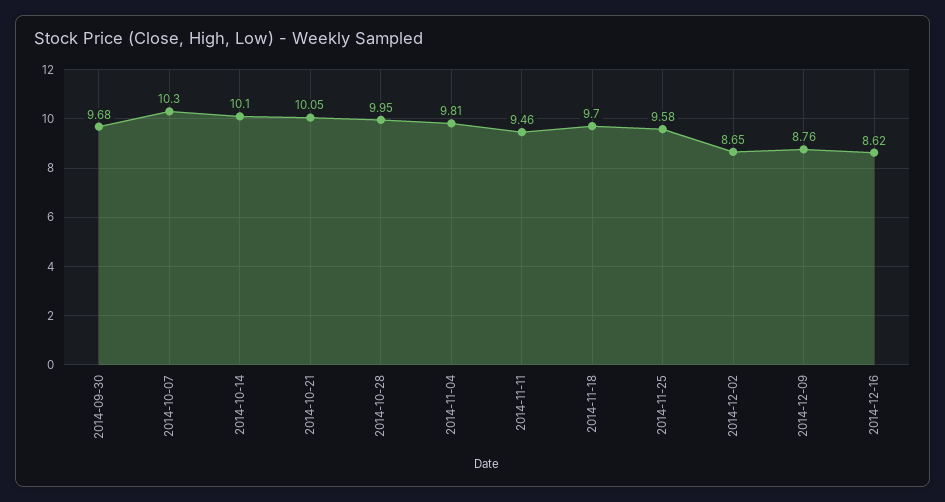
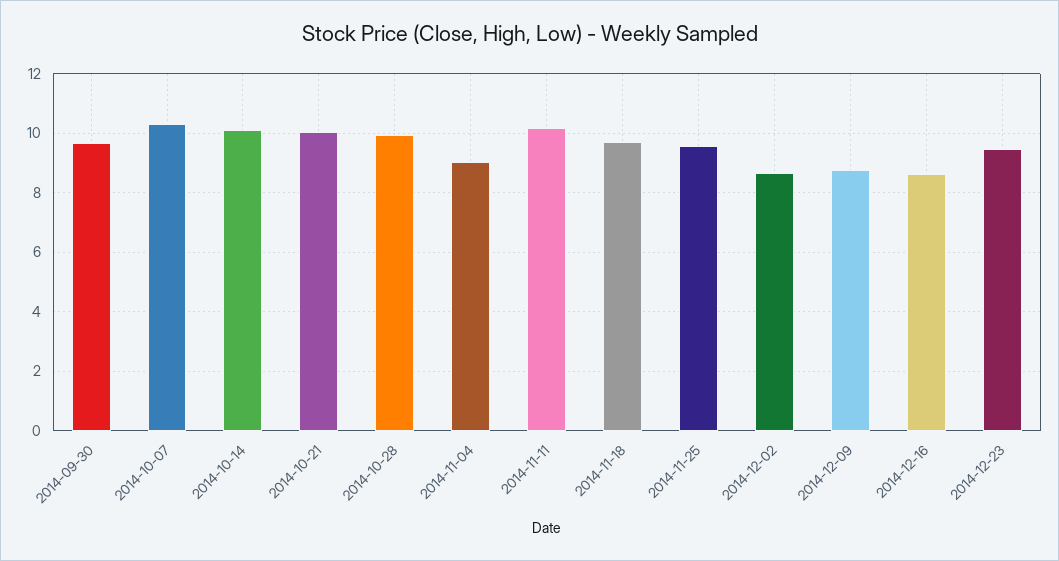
2014-11-04: 9.81 -> 9
2014-11-11: 9.46 -> 10.25
2014-12-23: none -> 9.5

